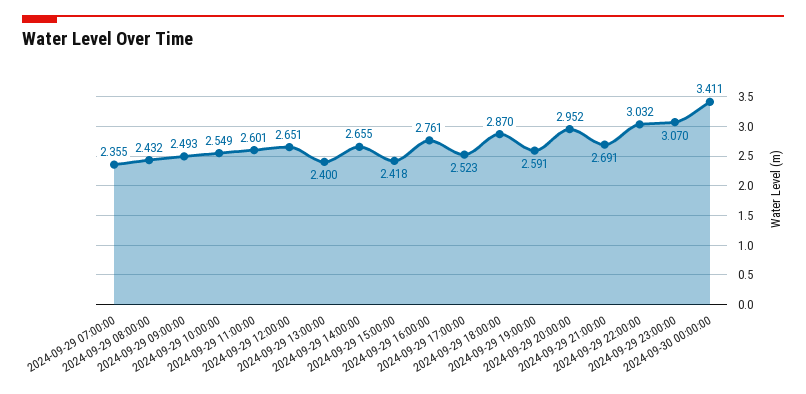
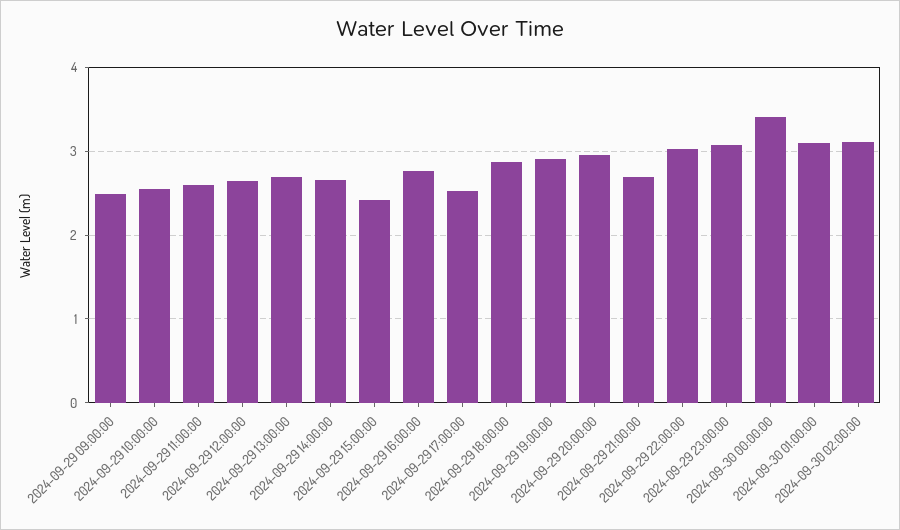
2024-09-29 07:00:00: 2.355 -> none
2024-09-29 08:00:00: 2.432 -> none
2024-09-29 13:00:00: 2.4 -> 2.7
2024-09-29 19:00:00: 2.591 -> 2.9
2024-09-30 01:00:00: none -> 3.1
2024-09-30 02:00:00: none -> 3.1

